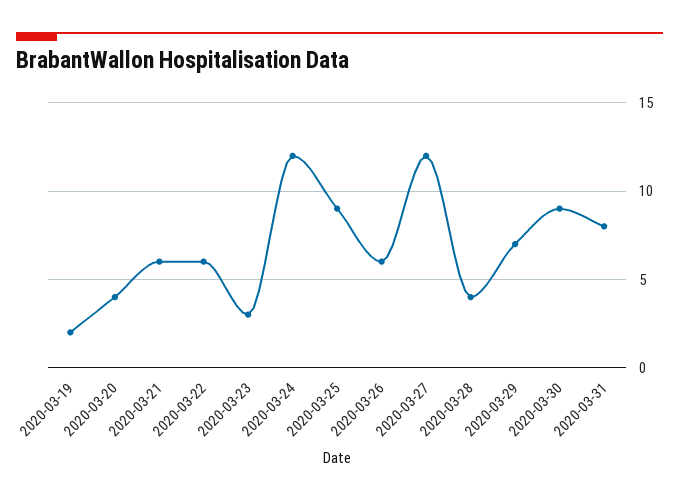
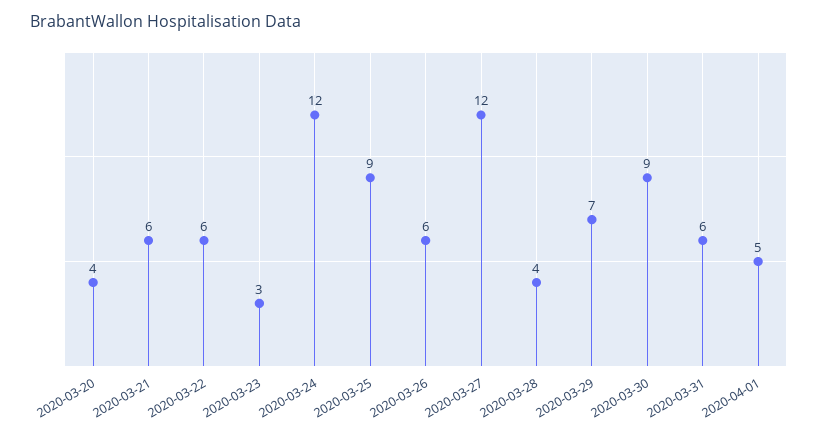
2020-03-19: 2 -> none
2020-03-31: 8 -> 6
2020-04-01: none -> 5

